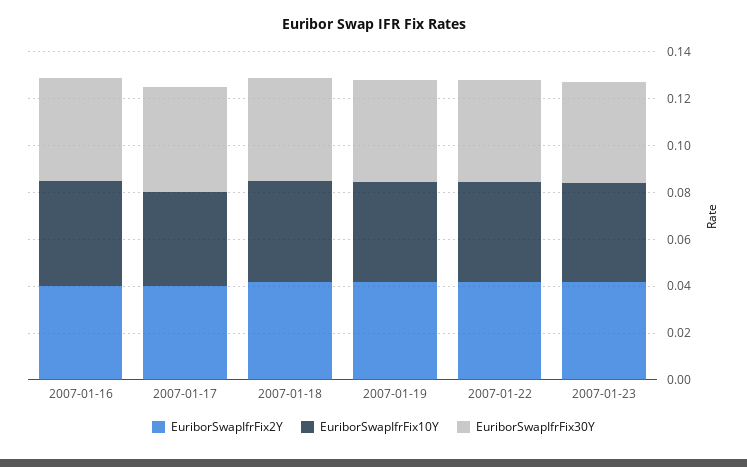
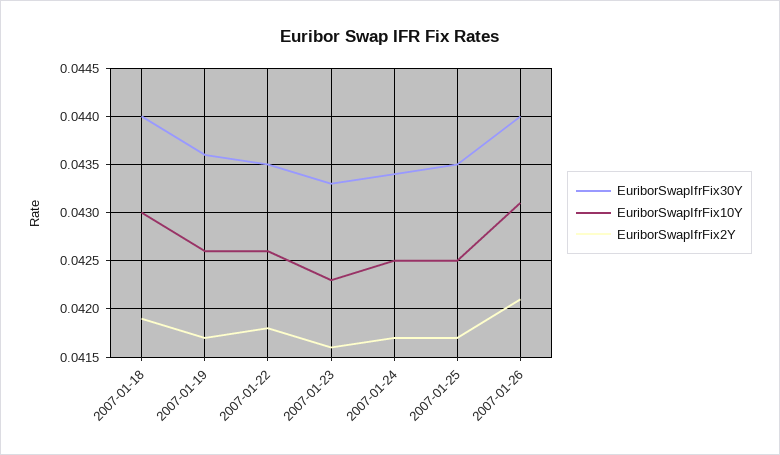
EuriborSwapIfrFix2Y, 2007-01-16: 0.04 -> none
EuriborSwapIfrFix10Y, 2007-01-16: 0.045 -> none
EuriborSwapIfrFix30Y, 2007-01-16: 0.045 -> none
EuriborSwapIfrFix2Y, 2007-01-17: 0.04 -> none
EuriborSwapIfrFix10Y, 2007-01-17: 0.04 -> none
EuriborSwapIfrFix30Y, 2007-01-17: 0.045 -> none
EuriborSwapIfrFix30Y, 2007-01-24: none -> 0.0434
EuriborSwapIfrFix10Y, 2007-01-24: none -> 0.0425
EuriborSwapIfrFix2Y, 2007-01-24: none -> 0.0417
EuriborSwapIfrFix30Y, 2007-01-25: none -> 0.0435
EuriborSwapIfrFix10Y, 2007-01-25: none -> 0.0425
EuriborSwapIfrFix2Y, 2007-01-25: none -> 0.0417
EuriborSwapIfrFix30Y, 2007-01-26: none -> 0.044
EuriborSwapIfrFix10Y, 2007-01-26: none -> 0.0431
EuriborSwapIfrFix2Y, 2007-01-26: none -> 0.0421

